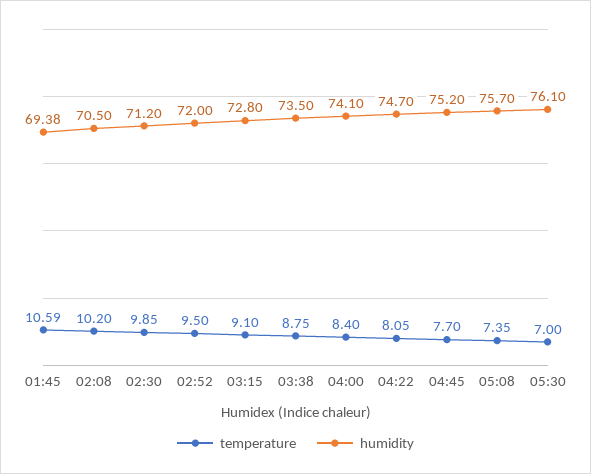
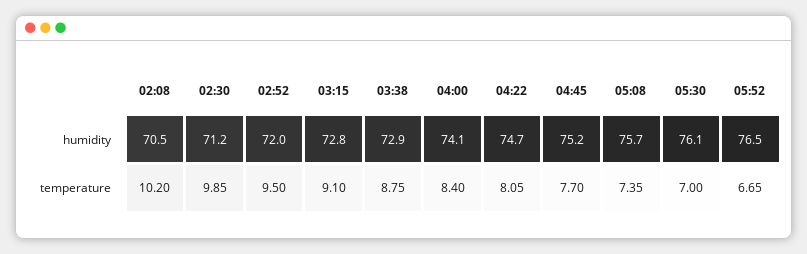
temperature, 01:45: 10.59 -> none
humidity, 01:45: 69.38 -> none
humidity, 03:38: 73.5 -> 72.9
humidity, 05:52: none -> 76.5
temperature, 05:52: none -> 6.65

